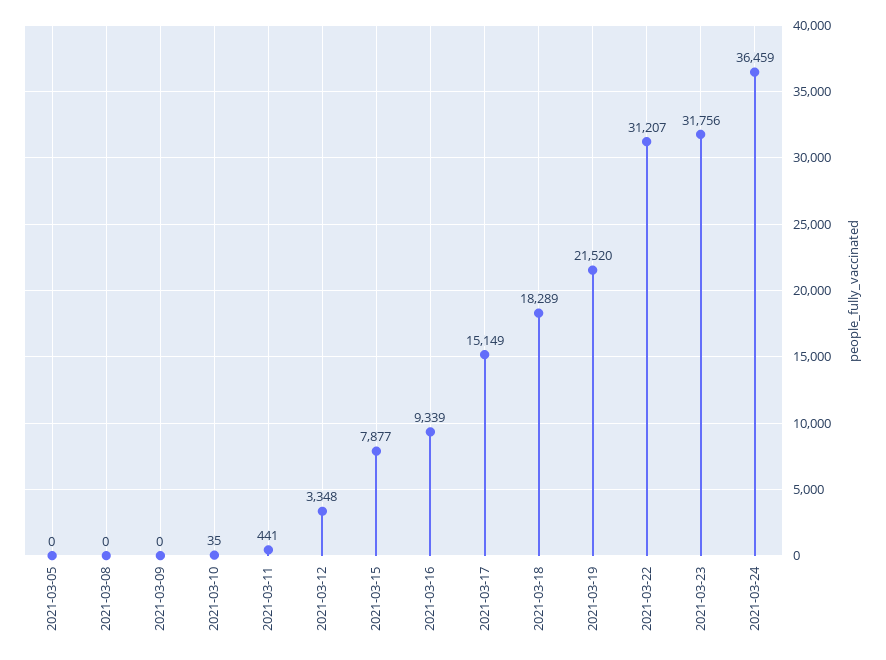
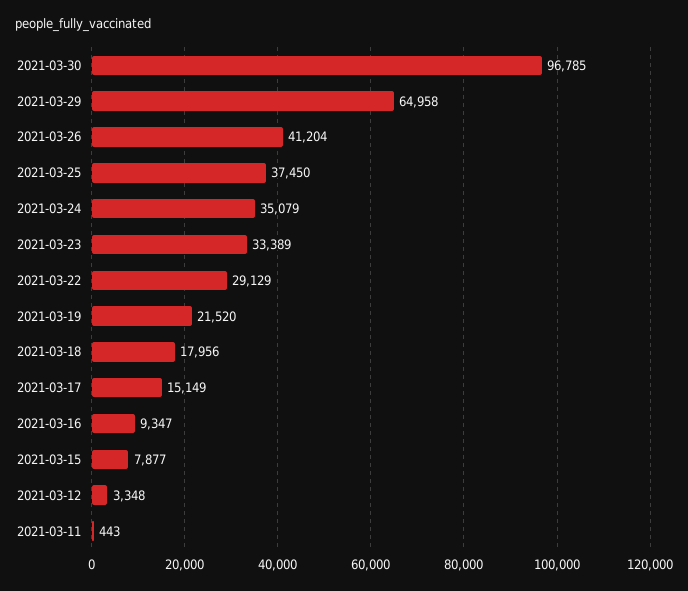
2021-03-05: 0 -> none
2021-03-08: 0 -> none
2021-03-09: 0 -> none
2021-03-10: 35 -> none
2021-03-11: 441 -> 443
2021-03-16: 9339 -> 9347
2021-03-18: 18289 -> 17956
2021-03-22: 31207 -> 29129
2021-03-23: 31756 -> 33389
2021-03-24: 36459 -> 35079
2021-03-30: none -> 96785
2021-03-29: none -> 64958
2021-03-26: none -> 41204
2021-03-25: none -> 37450

